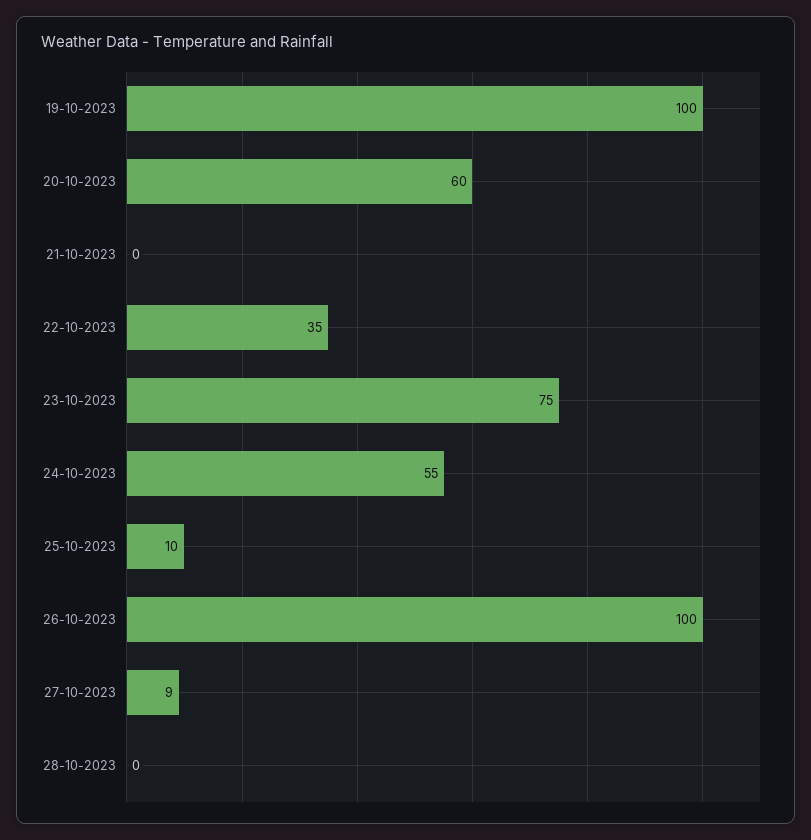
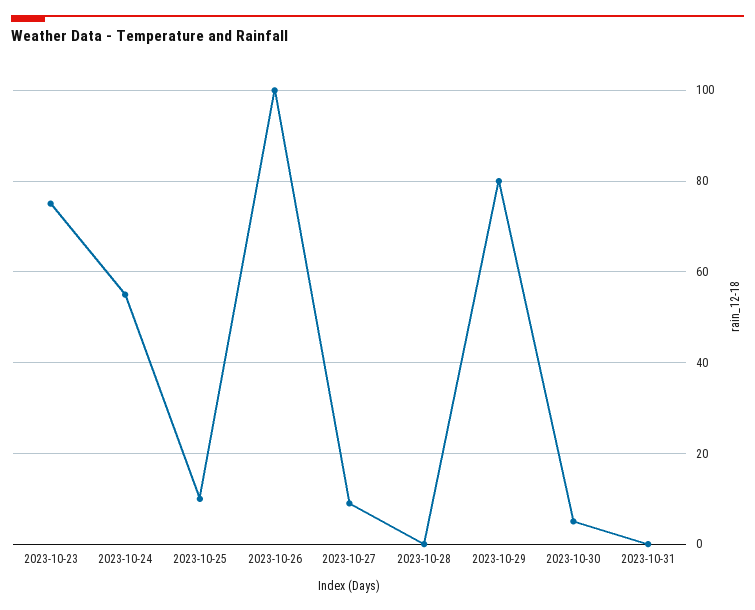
19-10-2023: 100 -> none
20-10-2023: 60 -> none
21-10-2023: 0 -> none
22-10-2023: 35 -> none
2023-10-29: none -> 80
2023-10-30: none -> 5
2023-10-31: none -> 0

